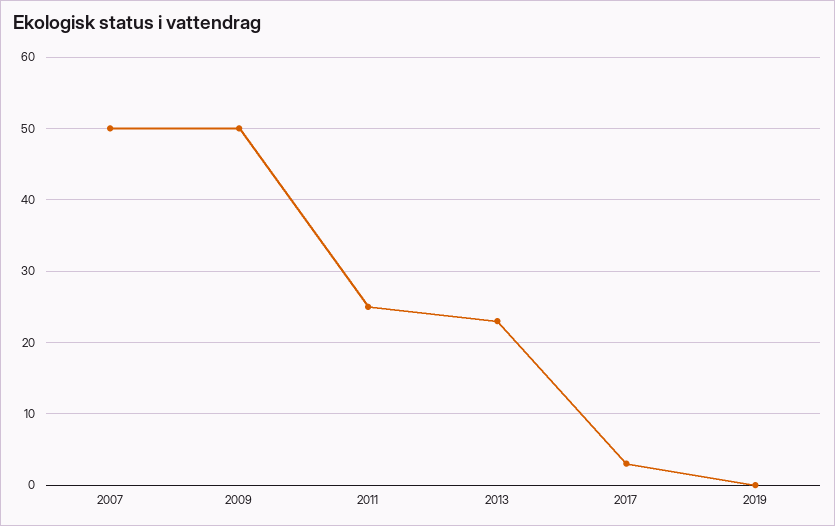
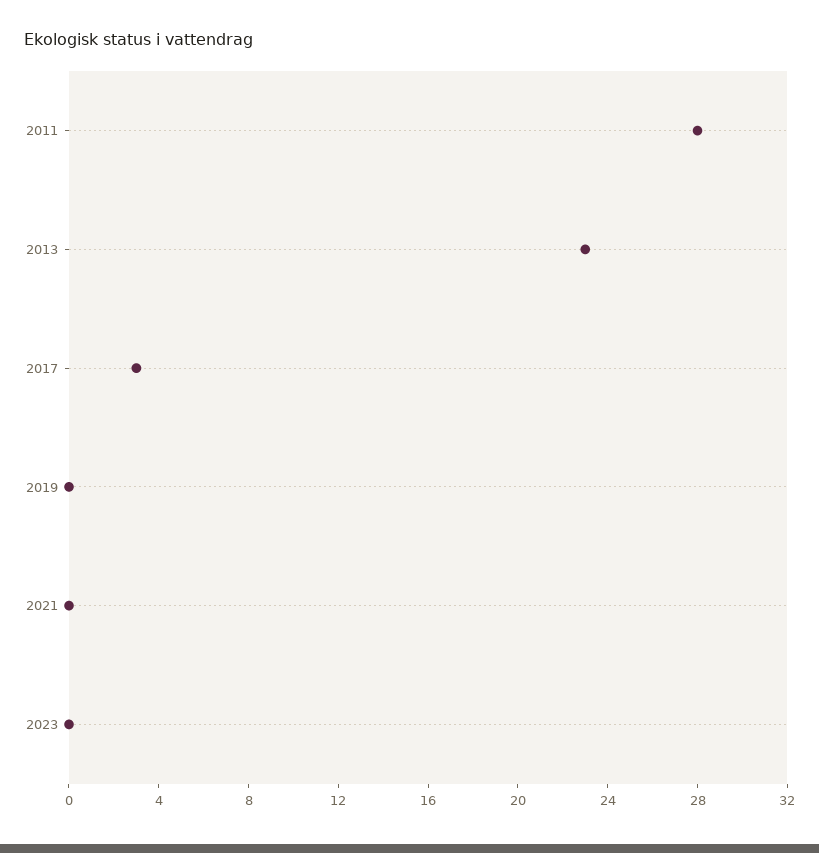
2007: 50 -> none
2009: 50 -> none
2011: 25 -> 28
2021: none -> 0
2023: none -> 0

